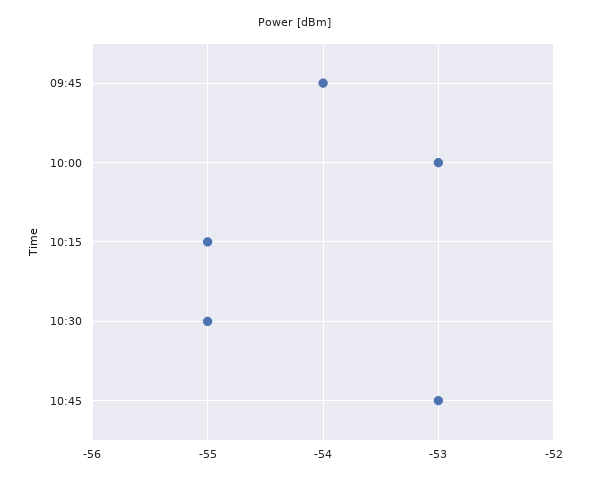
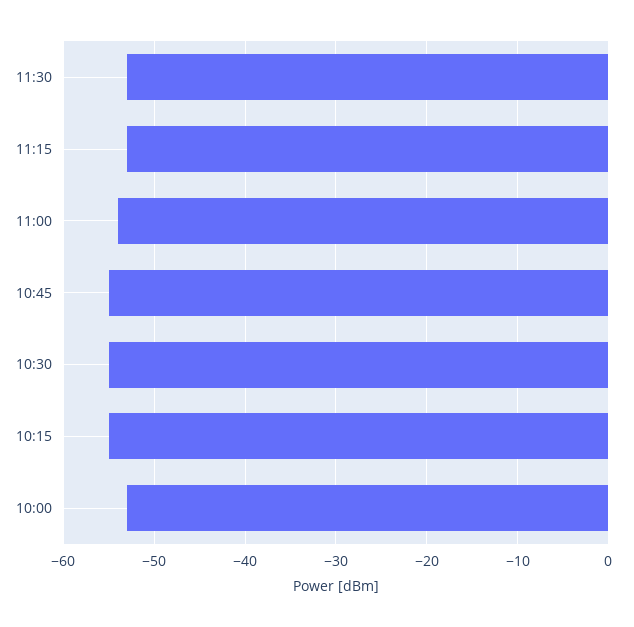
09:45: -54 -> none
10:45: -53 -> -55
11:30: none -> -53
11:15: none -> -53
11:00: none -> -54

